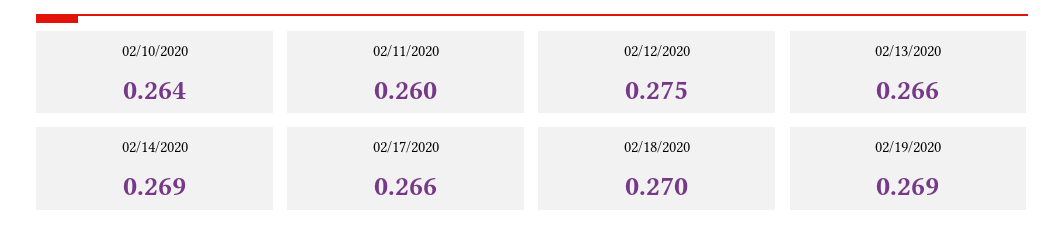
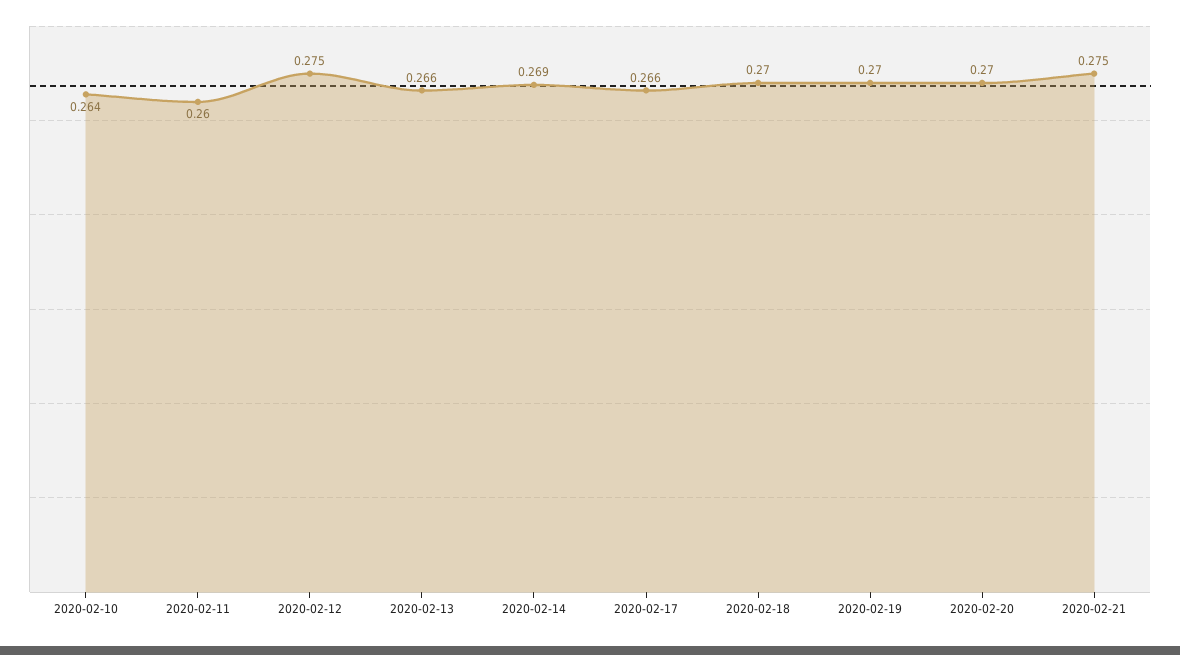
02/19/2020: 0.269 -> 0.27
2020-02-20: none -> 0.27
2020-02-21: none -> 0.275

